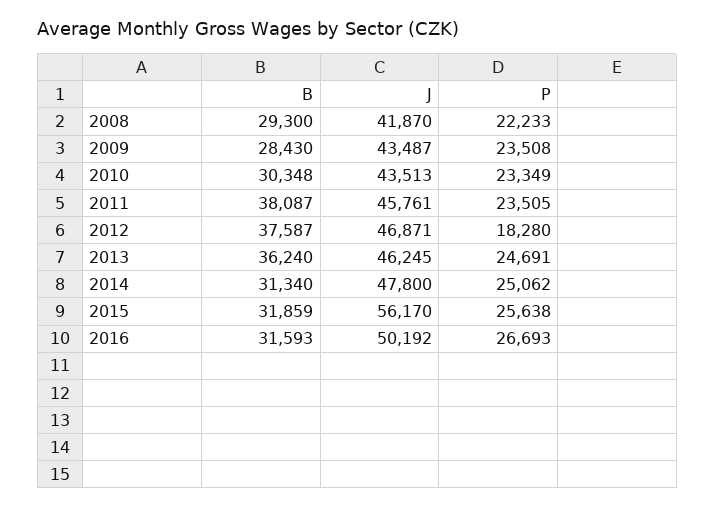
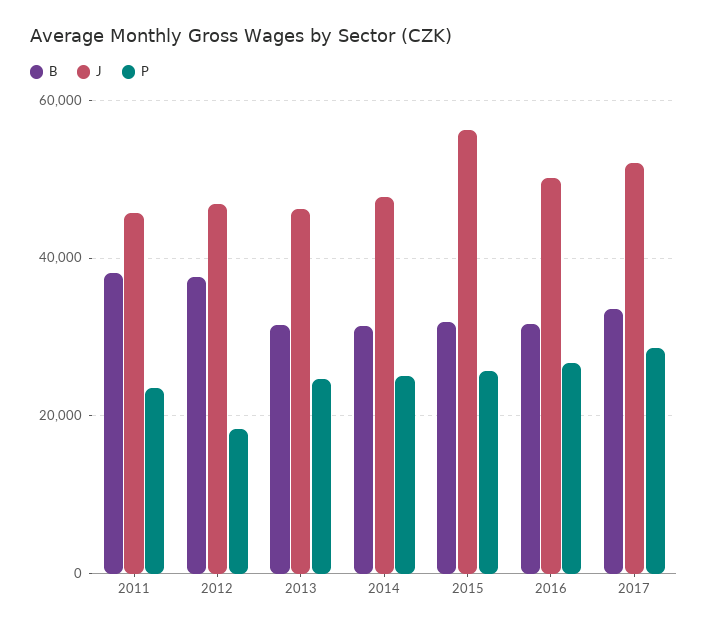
B, 2008: 29300 -> none
J, 2008: 41870 -> none
P, 2008: 22233 -> none
B, 2009: 28430 -> none
J, 2009: 43487 -> none
P, 2009: 23508 -> none
B, 2010: 30348 -> none
J, 2010: 43513 -> none
P, 2010: 23349 -> none
B, 2013: 36240 -> 32000
B, 2017: none -> 34000
J, 2017: none -> 52000
P, 2017: none -> 28000

